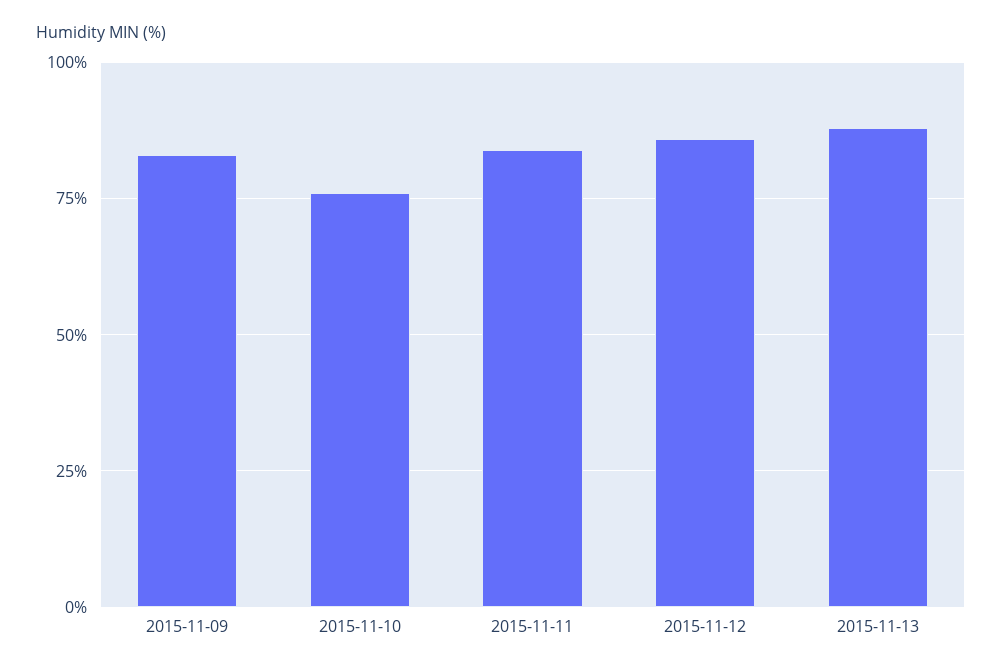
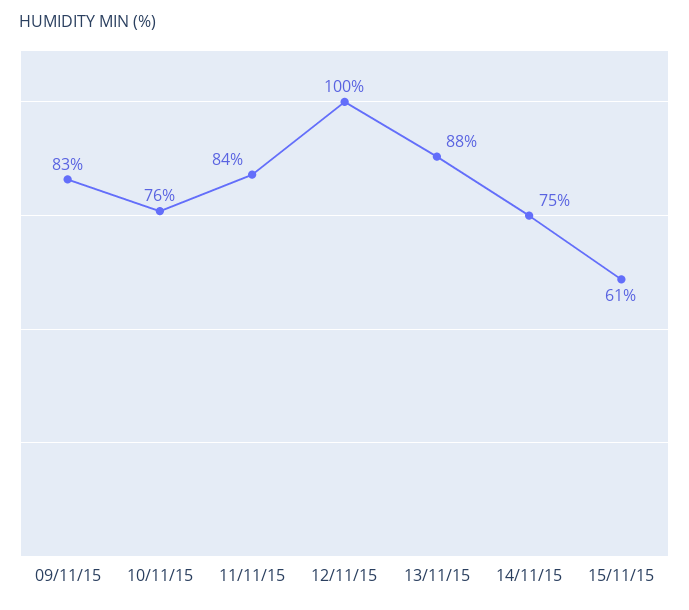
2015-11-12: 85 -> 100
14/11/15: none -> 75
15/11/15: none -> 61

